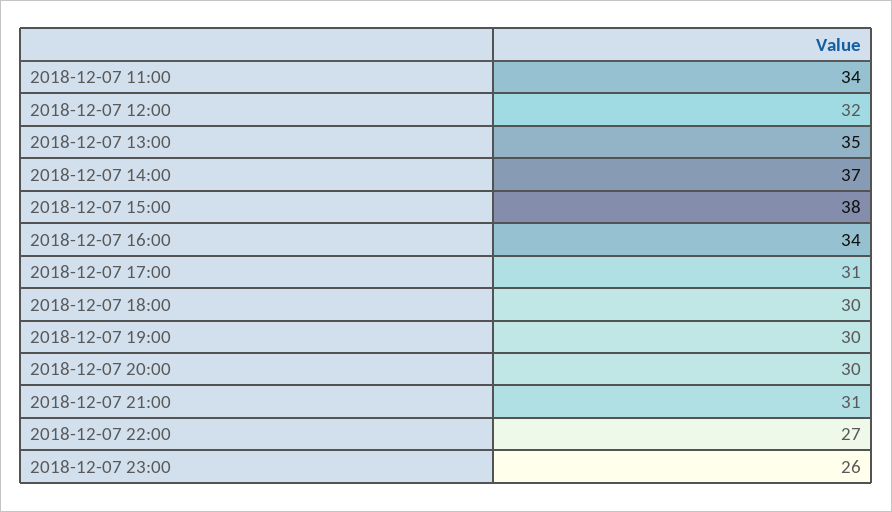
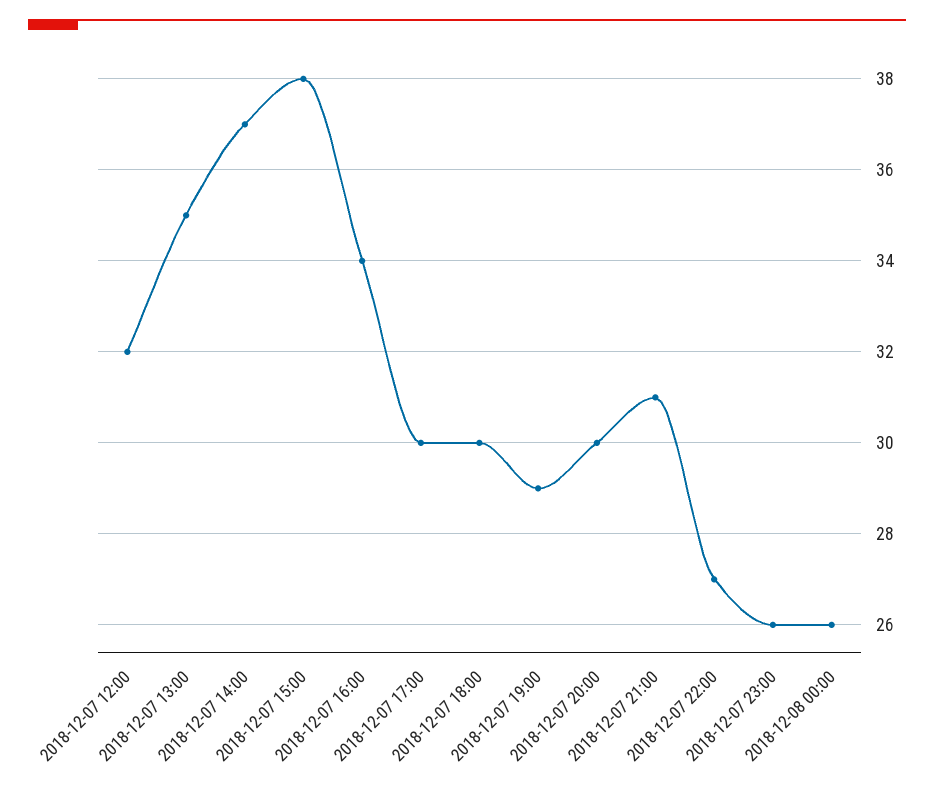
2018-12-07 11:00: 34 -> none
2018-12-07 17:00: 31 -> 30
2018-12-07 19:00: 30 -> 29
2018-12-08 00:00: none -> 26

